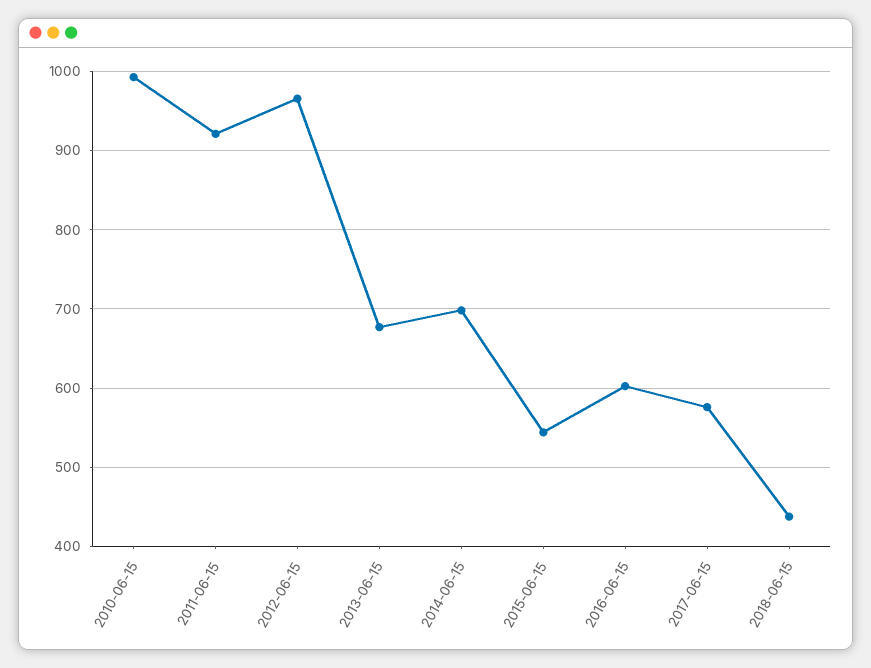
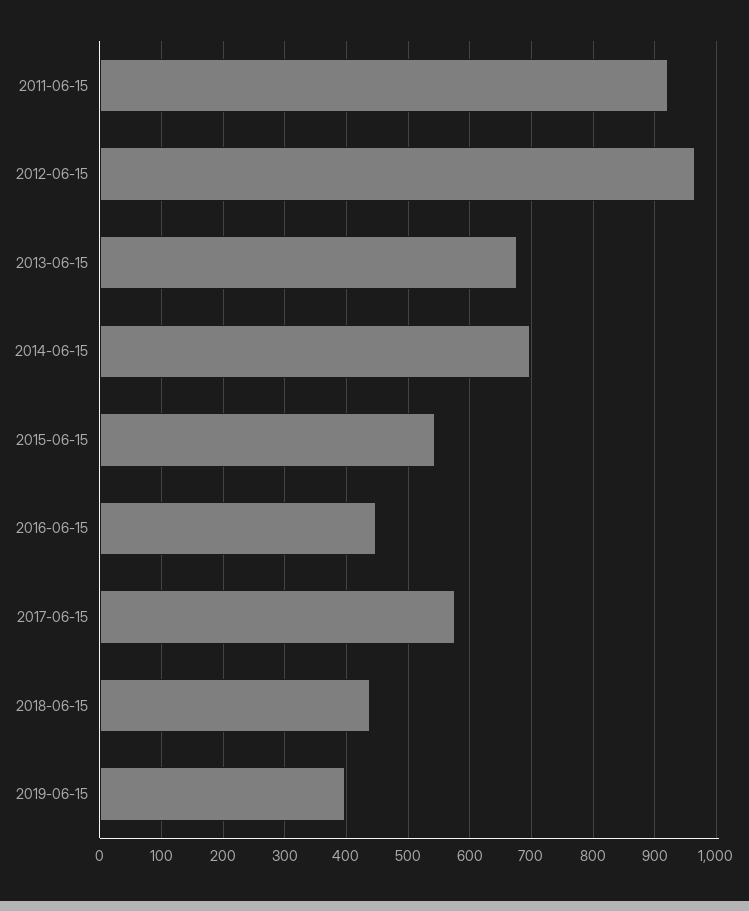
2010-06-15: 990 -> none
2016-06-15: 600 -> 450
2019-06-15: none -> 400

